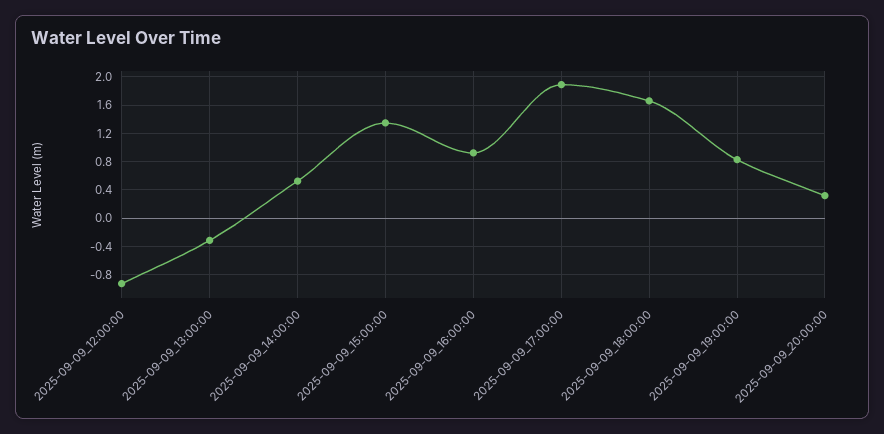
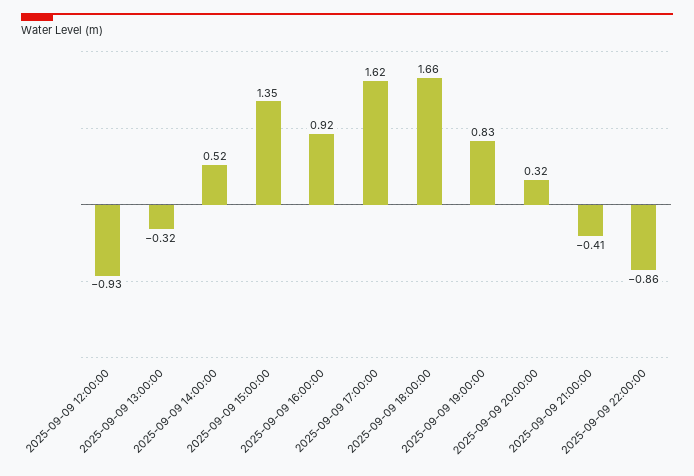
2025-09-09_17:00:00: 1.9 -> 1.62
2025-09-09 21:00:00: none -> -0.41
2025-09-09 22:00:00: none -> -0.86

